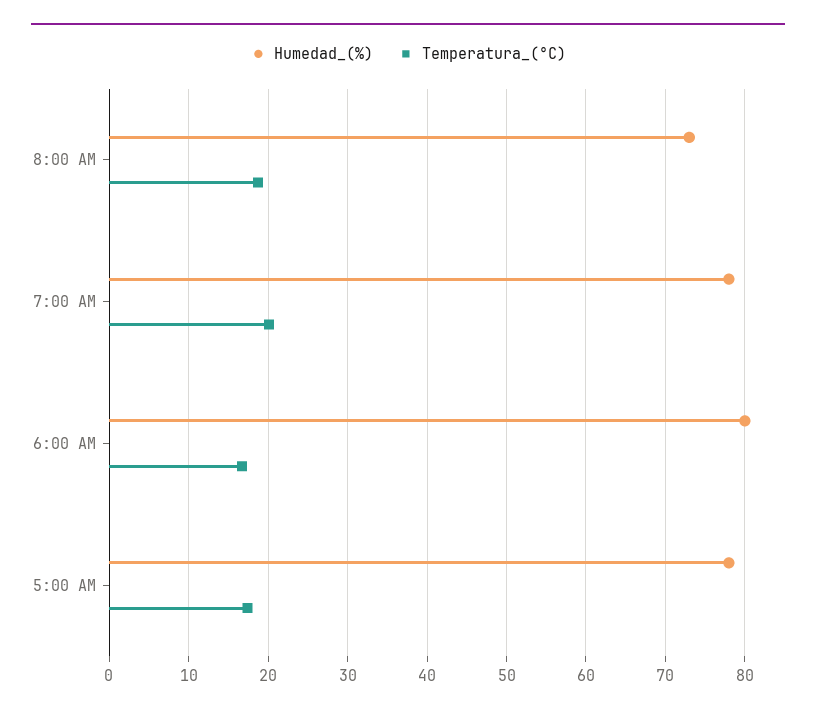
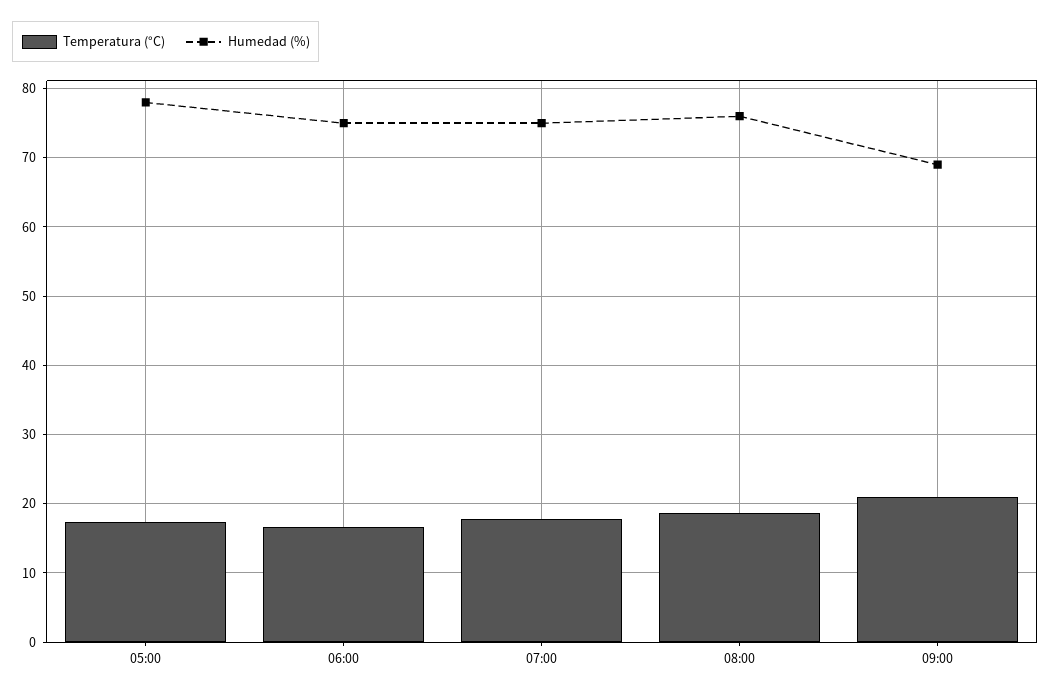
Humedad_(%), 8:00 AM: 73 -> 76
Humedad_(%), 7:00 AM: 78 -> 75
Temperatura_(°C), 7:00 AM: 20 -> 18
Humedad_(%), 6:00 AM: 80 -> 75
Temperatura_(°C), 09:00: none -> 21
Humedad_(%), 09:00: none -> 69

